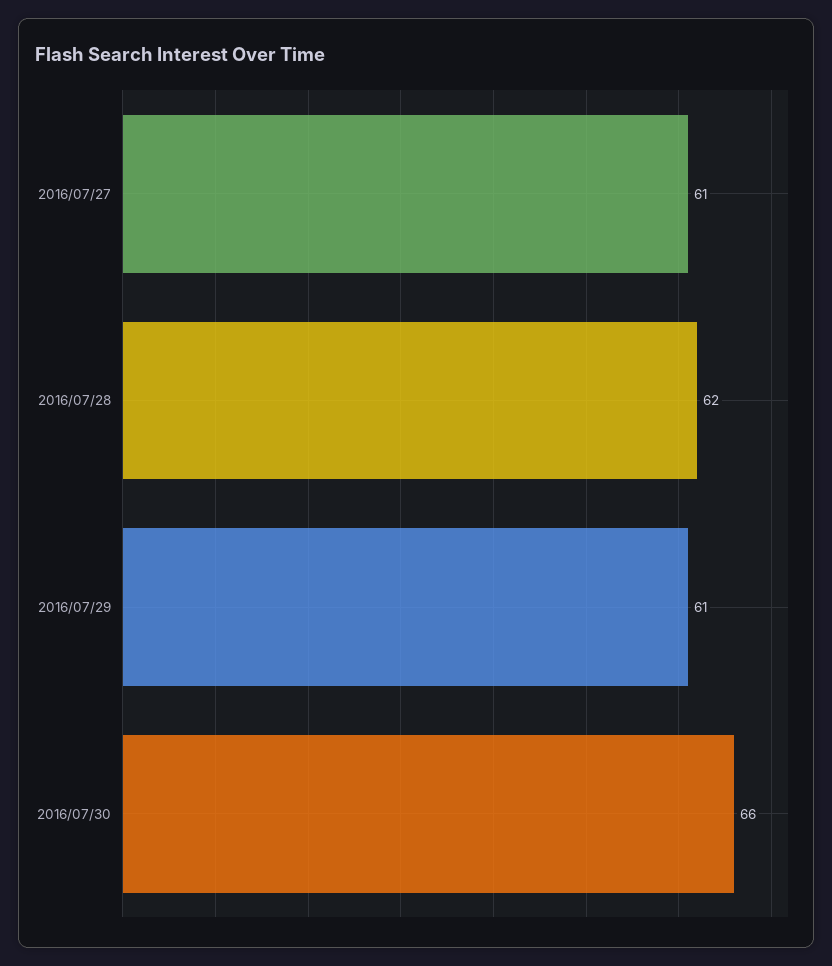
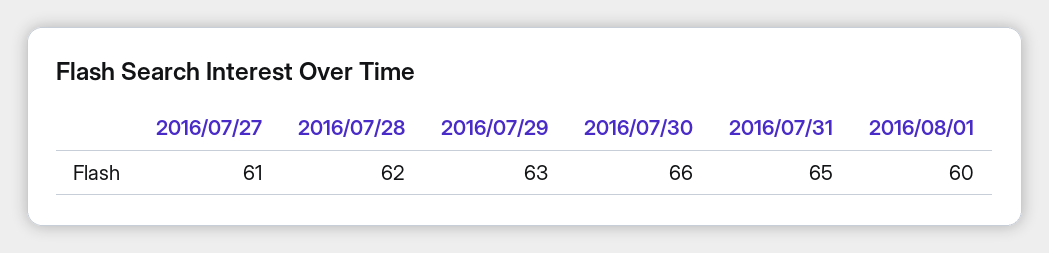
2016/07/29: 61 -> 63
2016/07/31: none -> 65
2016/08/01: none -> 60

